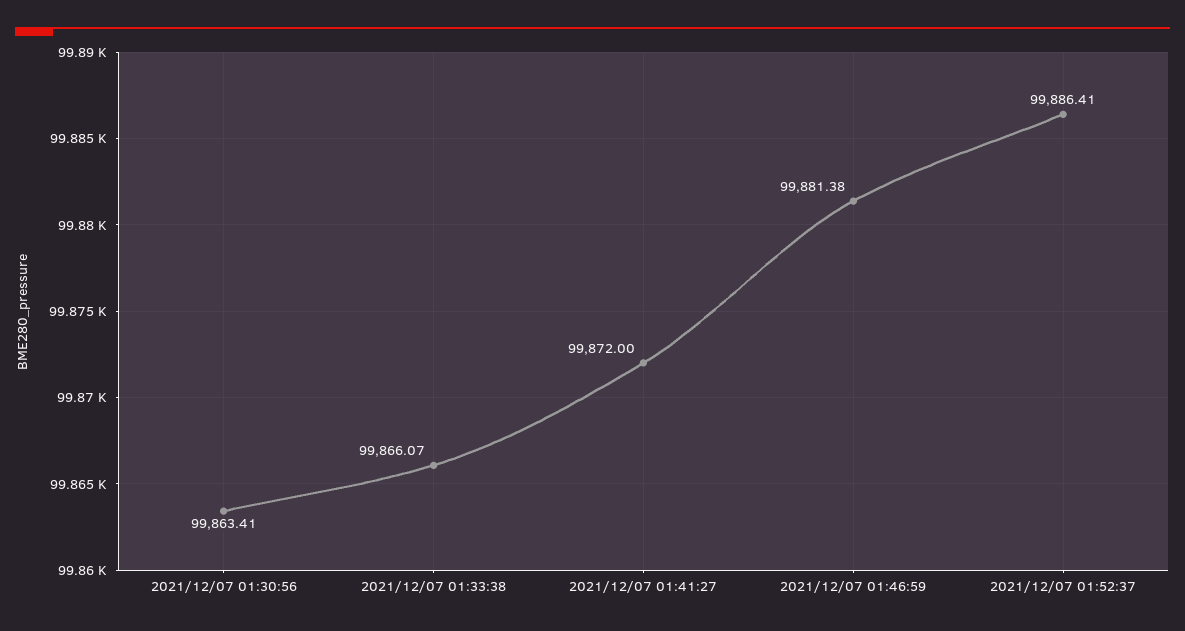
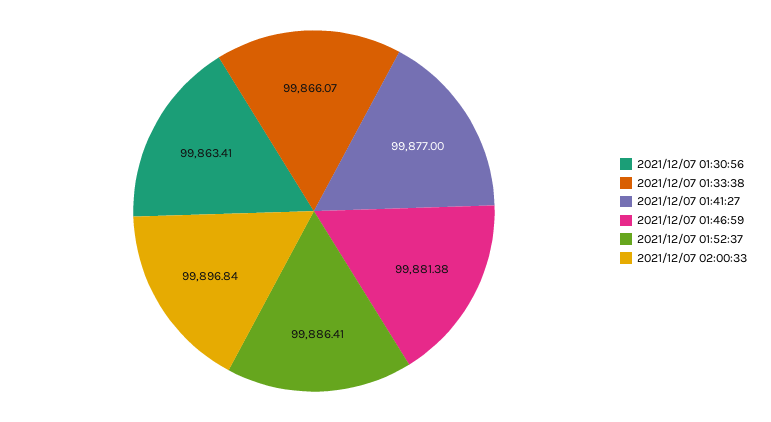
2021/12/07 01:41:27: 99872 -> 99877
2021/12/07 02:00:33: none -> 99896.84

